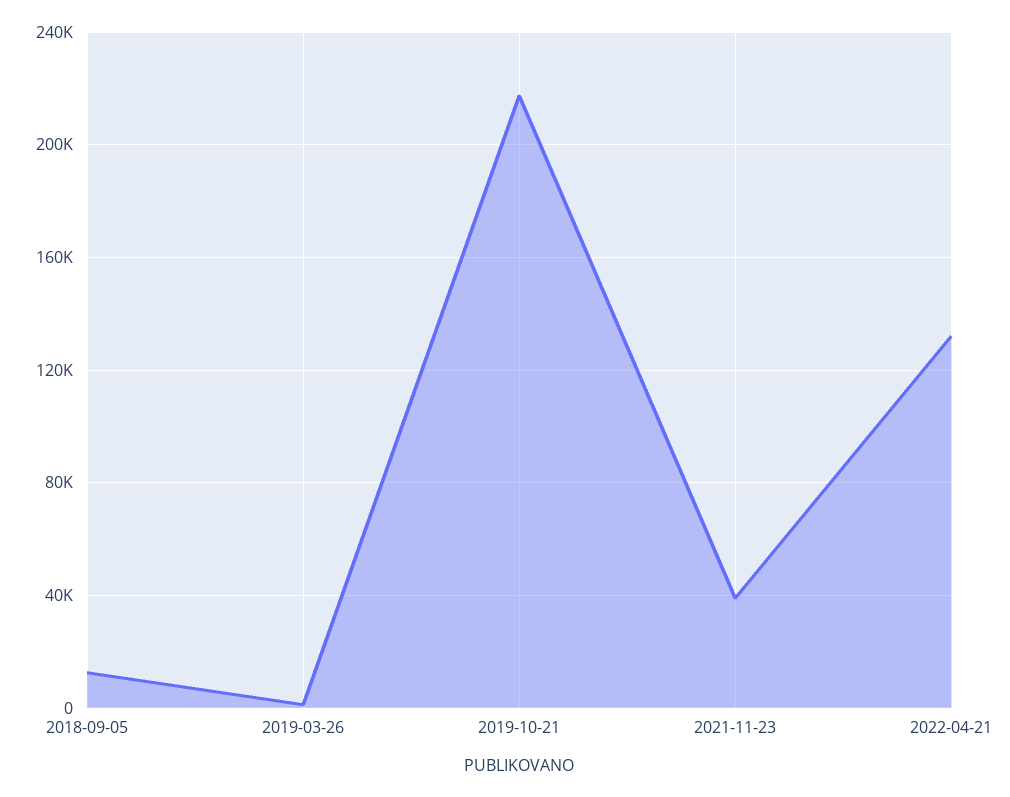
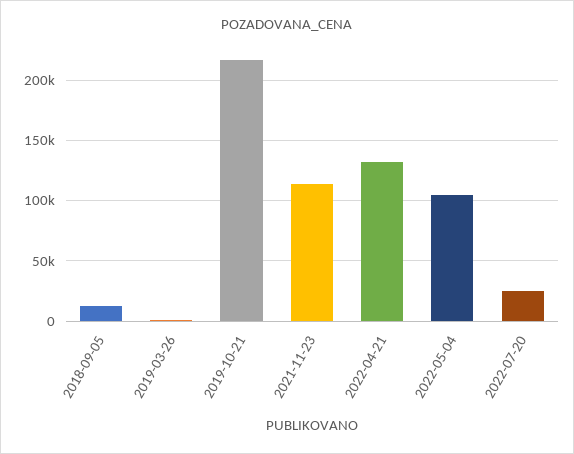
2021-11-23: 40000 -> 115000
2022-05-04: none -> 105000
2022-07-20: none -> 25000

